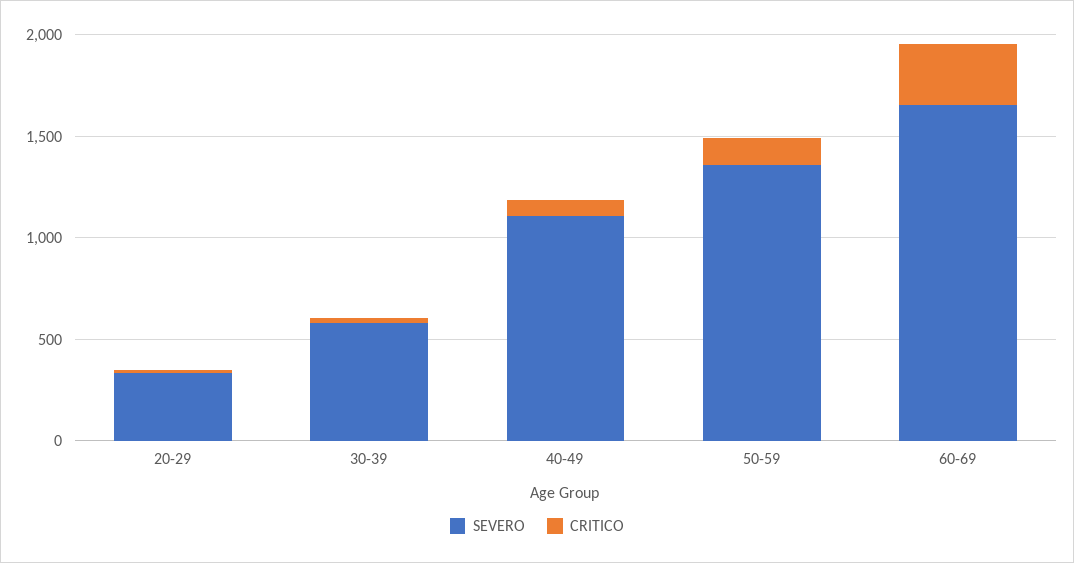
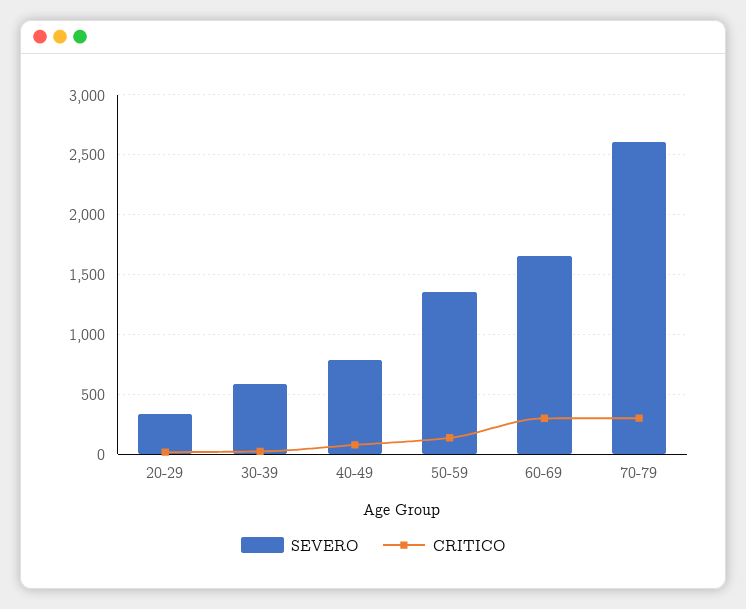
SEVERO, 40-49: 1100 -> 800
SEVERO, 70-79: none -> 2600
CRITICO, 70-79: none -> 300

